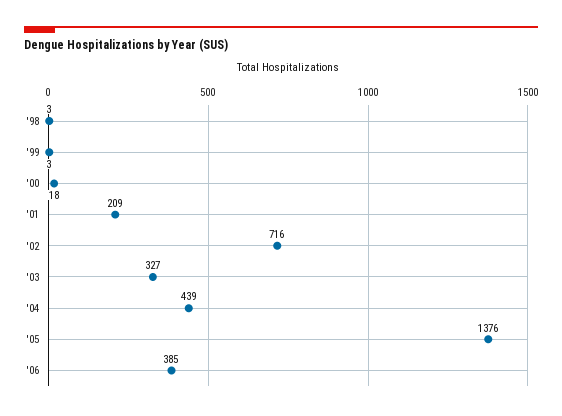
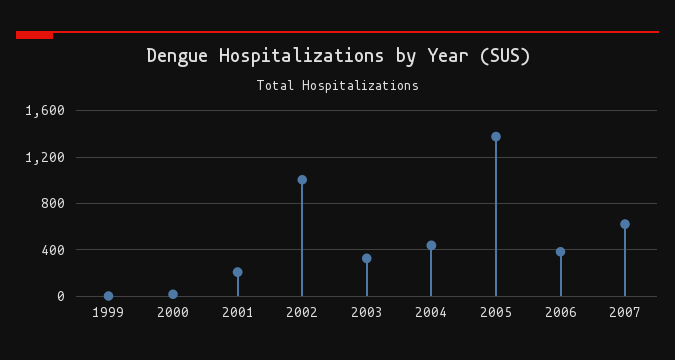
'98: 3 -> none
'02: 716 -> 1000
2007: none -> 600

